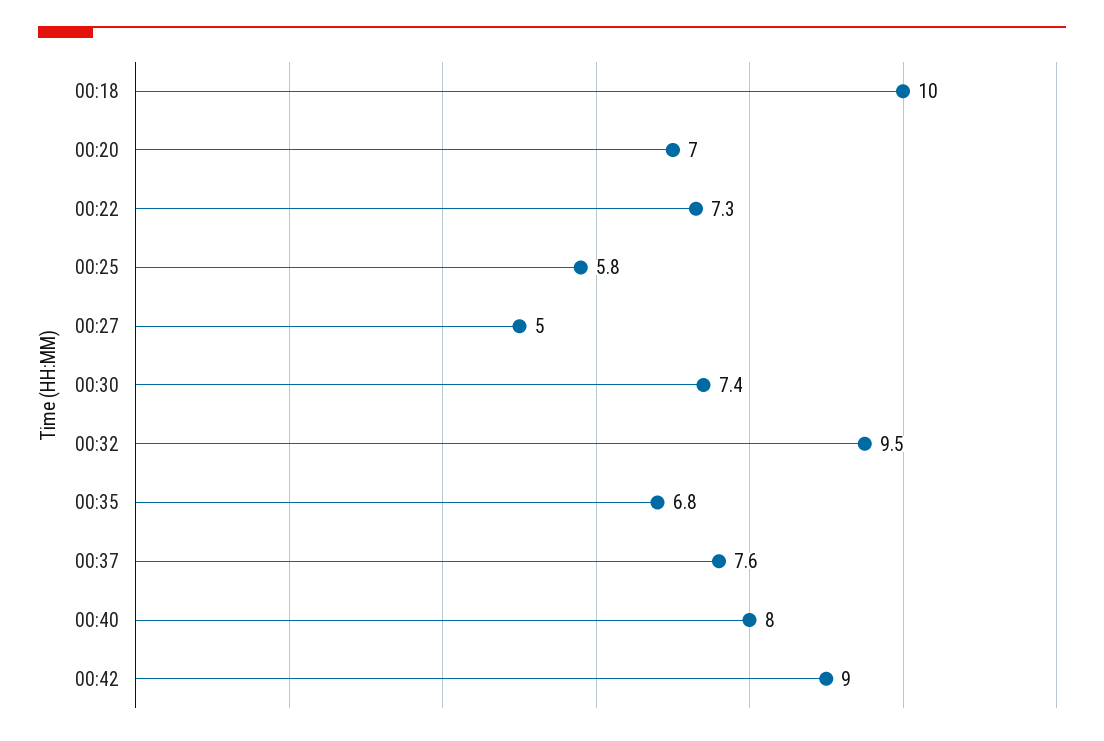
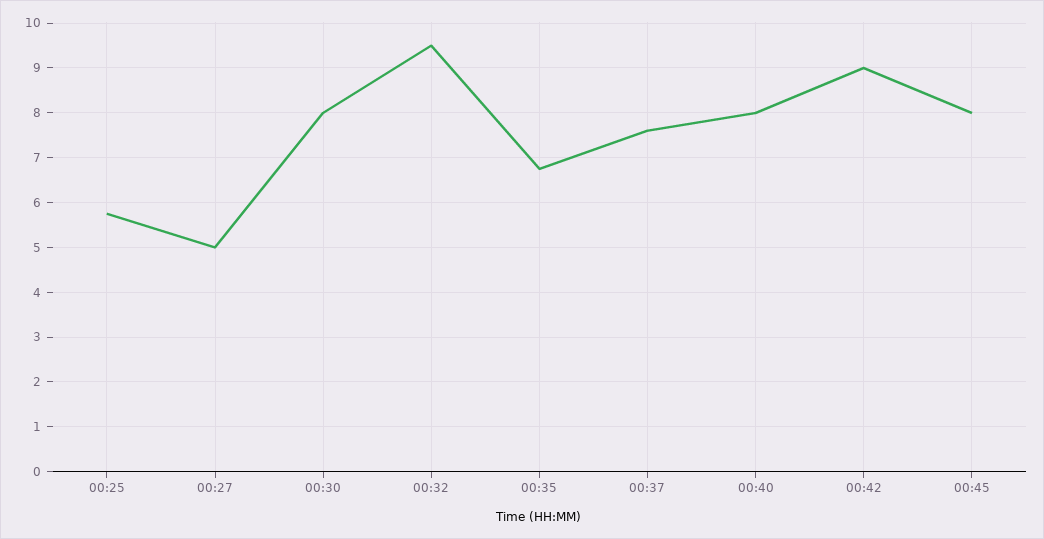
00:18: 10 -> none
00:20: 7 -> none
00:22: 7.3 -> none
00:30: 7.4 -> 8
00:45: none -> 8

